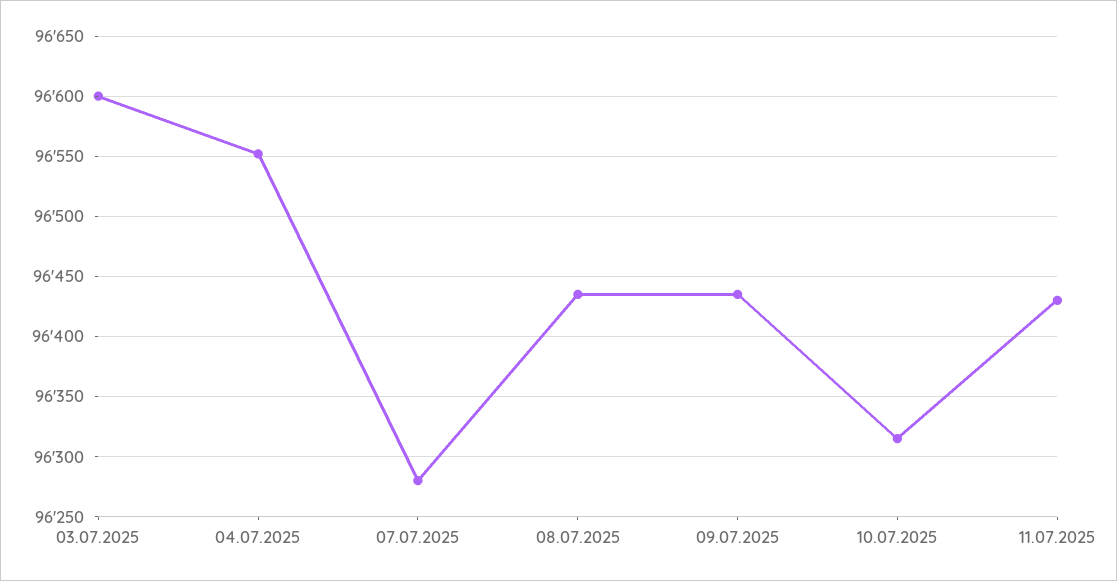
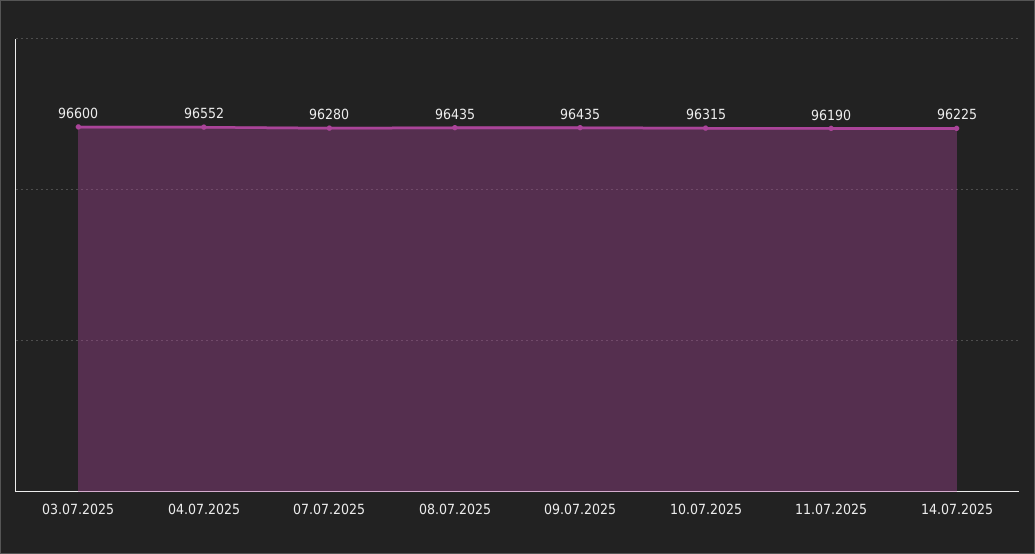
11.07.2025: 96430 -> 96190
14.07.2025: none -> 96225

